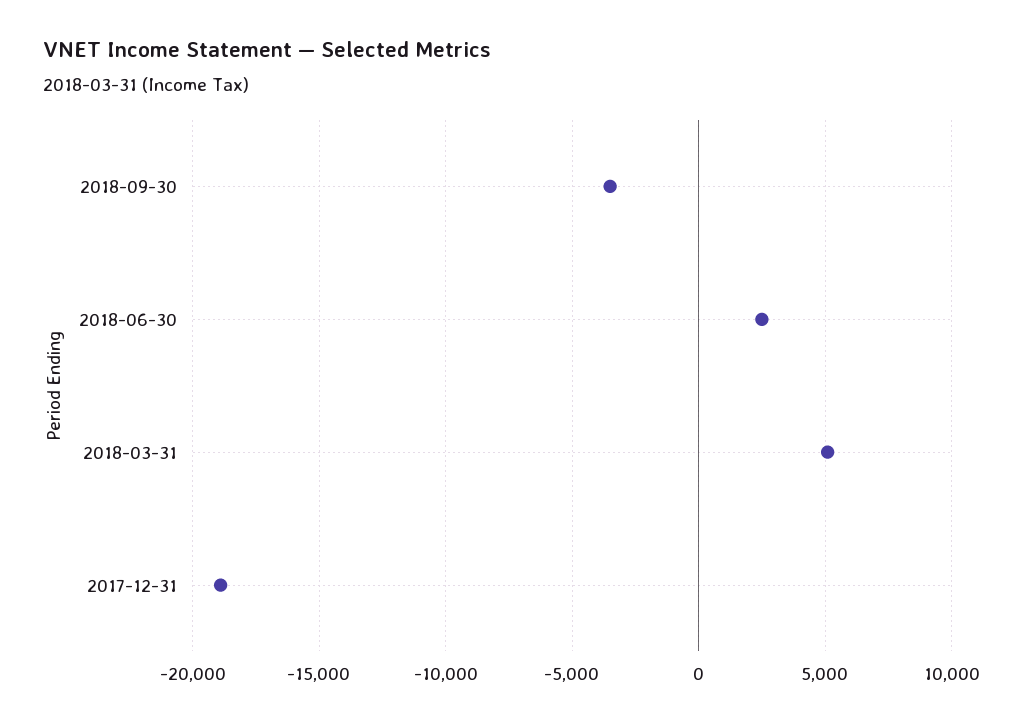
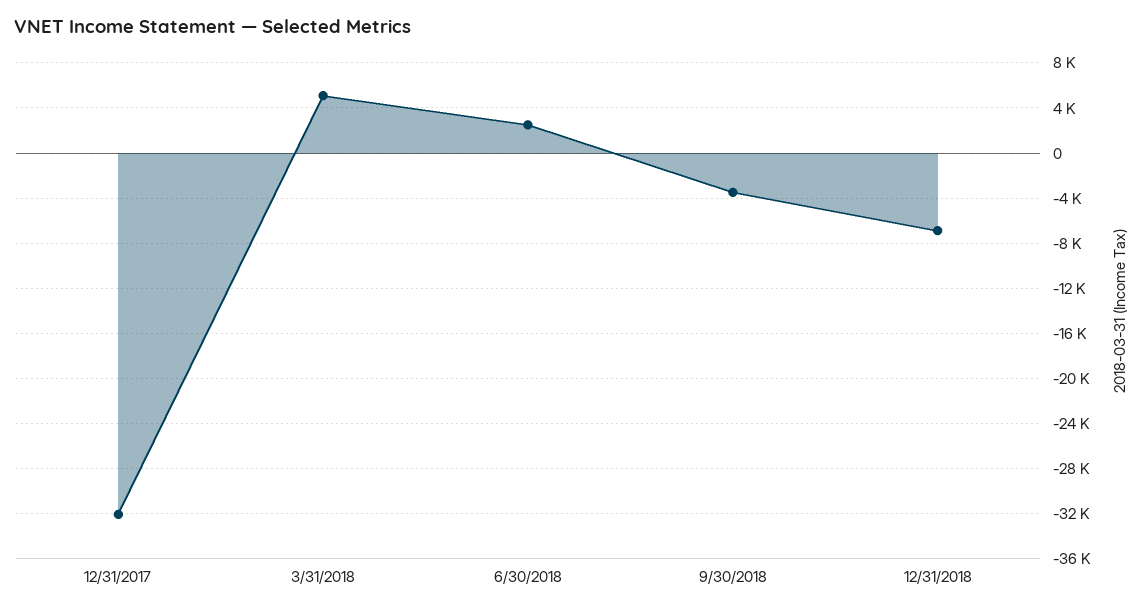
2017-12-31: -19000 -> -32000
12/31/2018: none -> -7000

